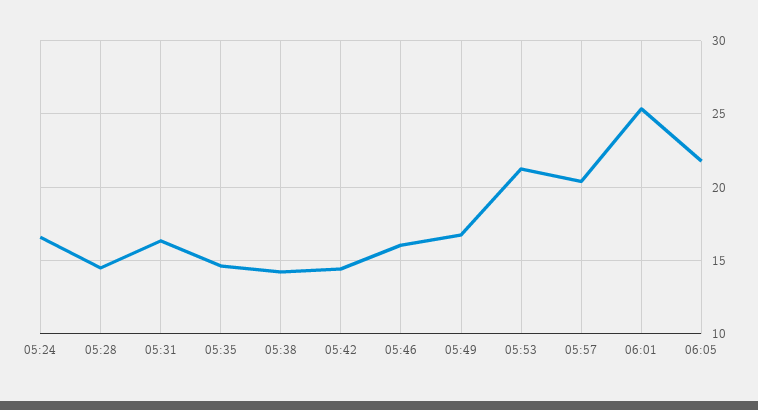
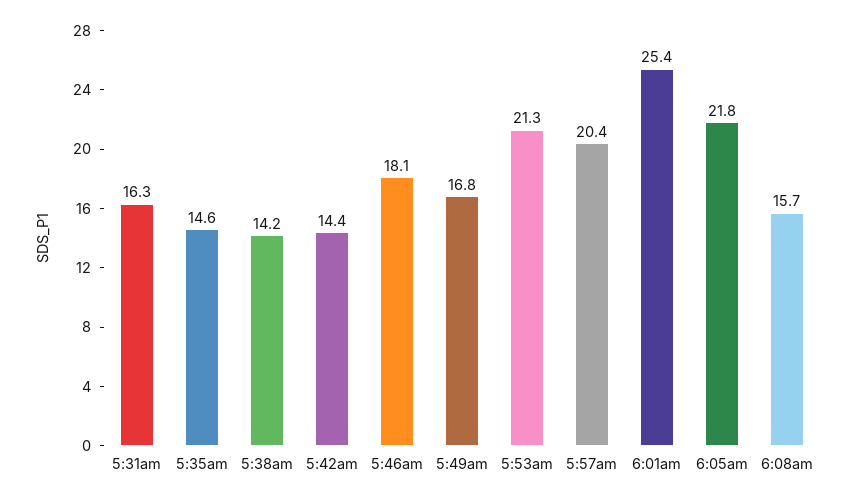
05:24: 16.5 -> none
05:28: 14.5 -> none
05:46: 16 -> 18.1
6:08am: none -> 15.7

